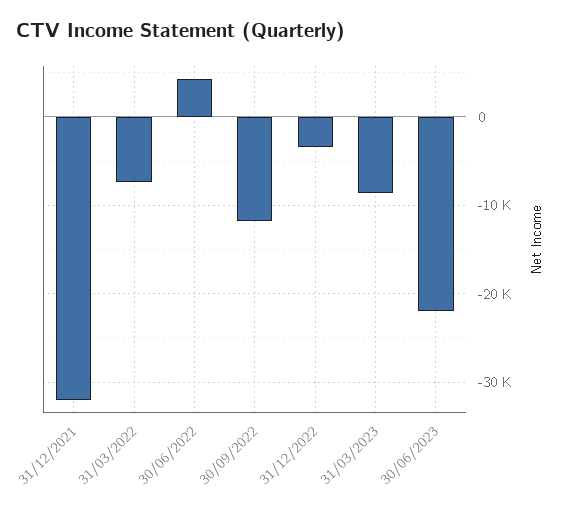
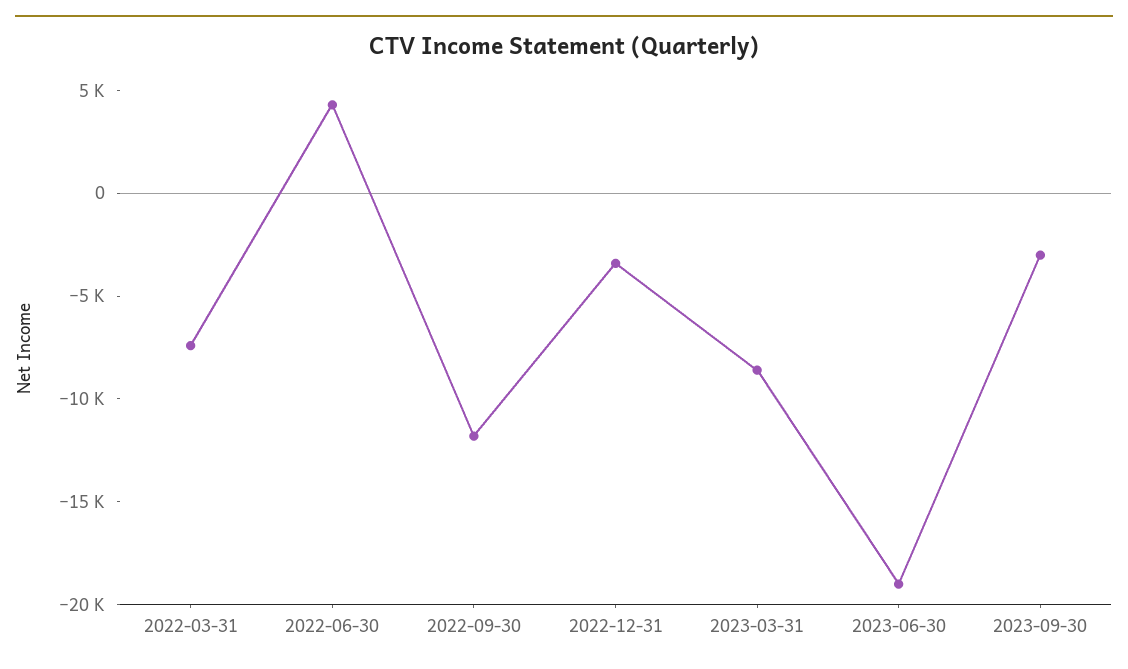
31/12/2021: -32000 -> none
30/06/2023: -22000 -> -19000
2023-09-30: none -> -3000

